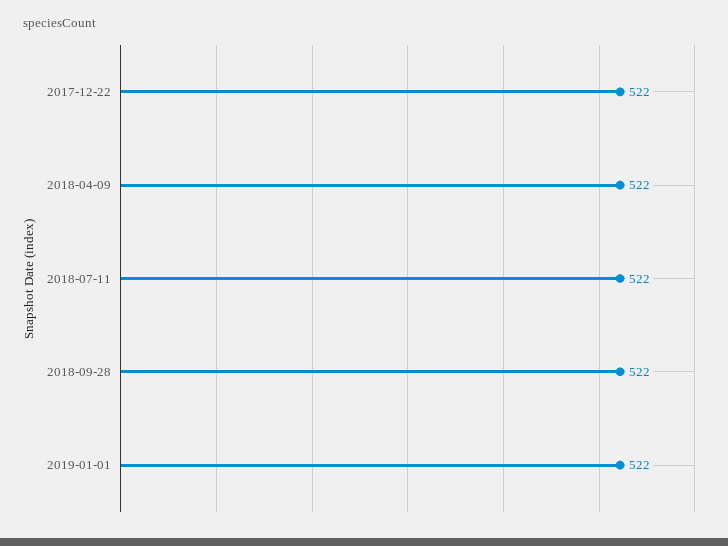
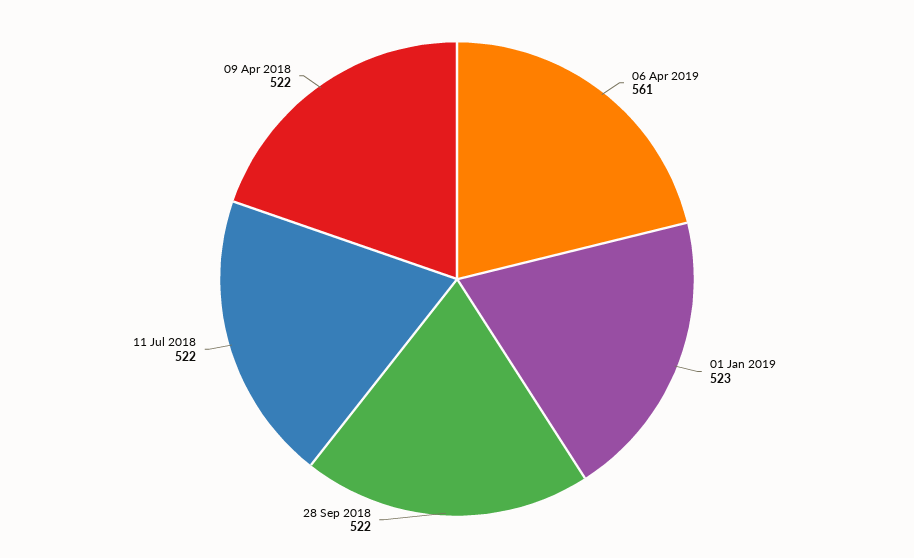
2017-12-22: 522 -> none
2019-01-01: 522 -> 523
06 Apr 2019: none -> 561

